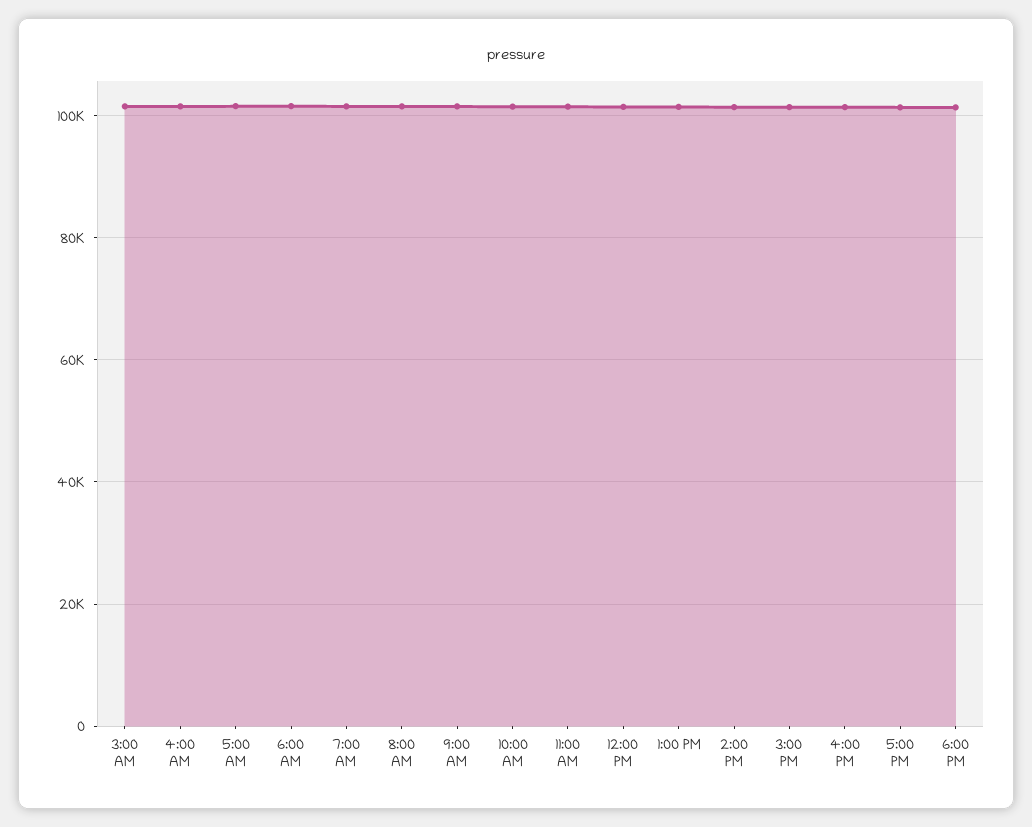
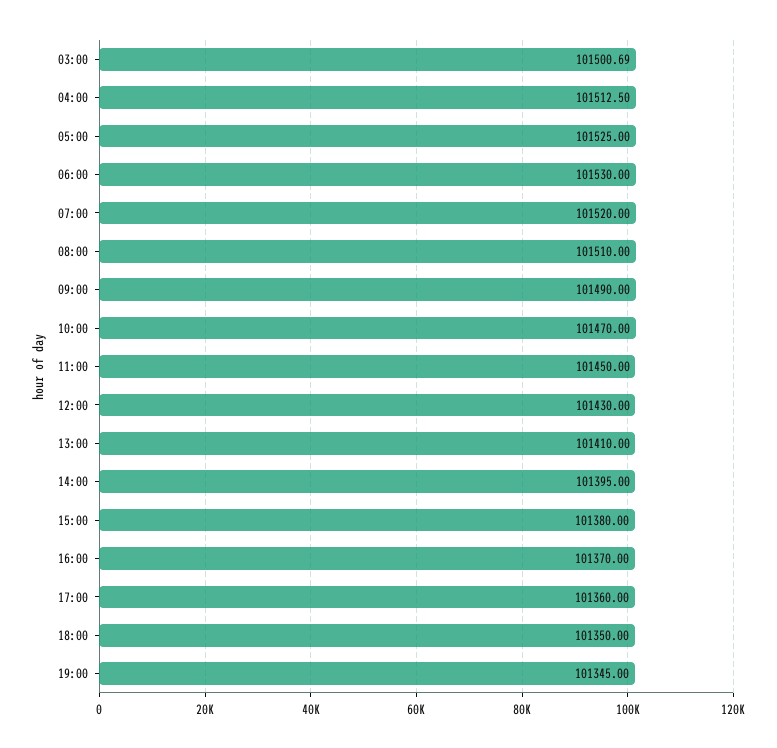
19:00: none -> 101345

